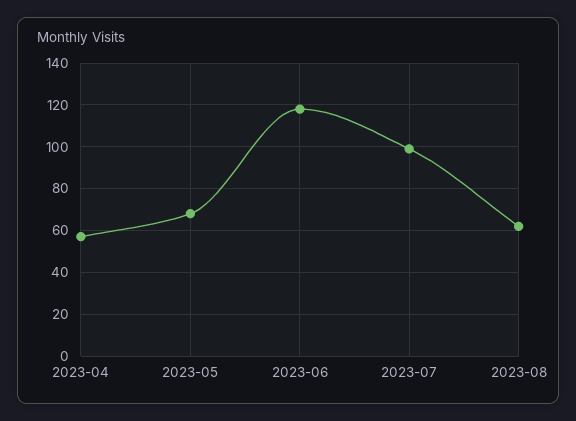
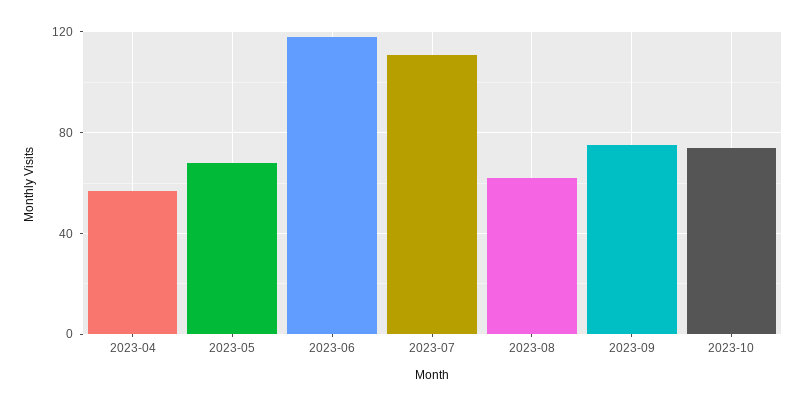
2023-07: 100 -> 110
2023-09: none -> 75
2023-10: none -> 75

